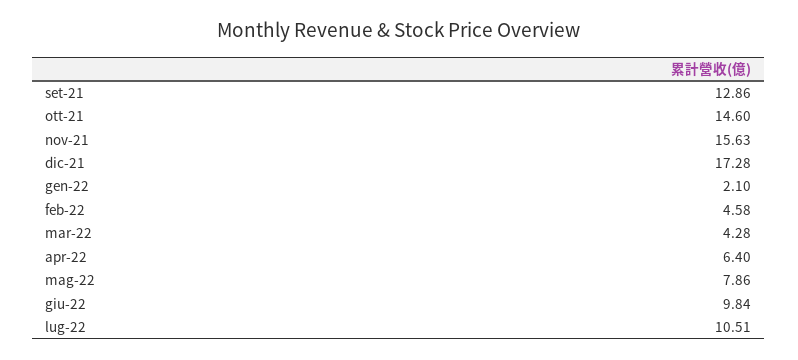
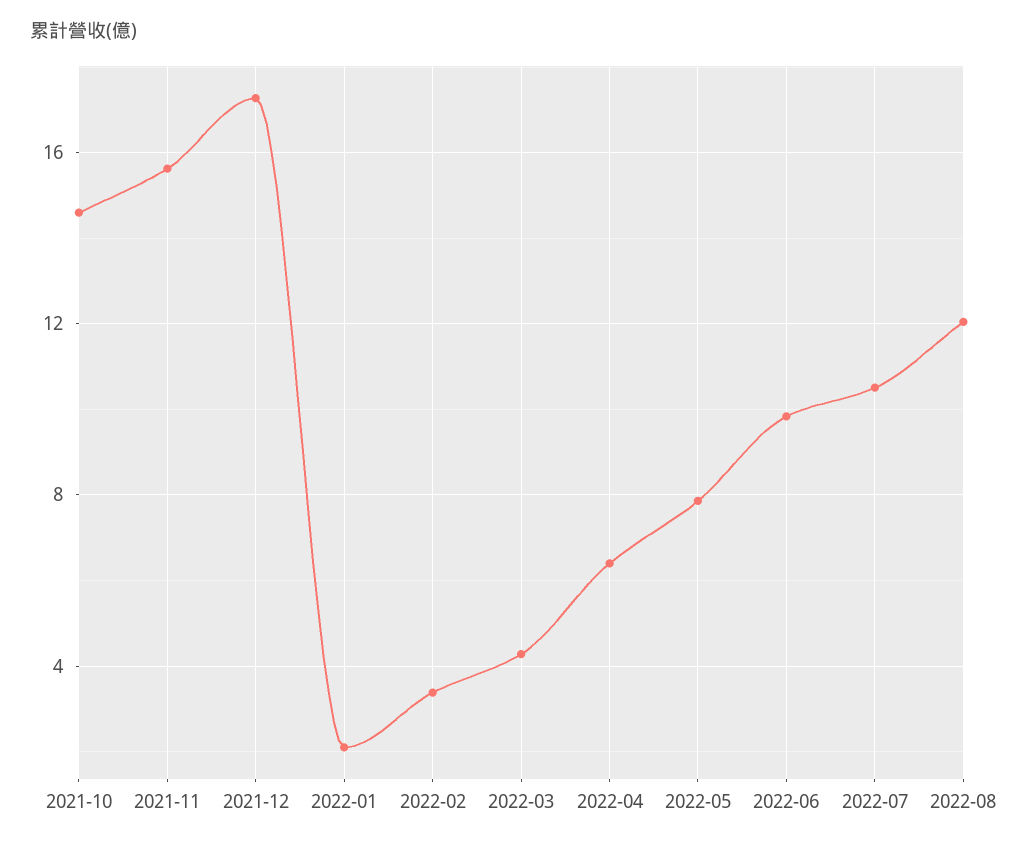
set-21: 12.86 -> none
feb-22: 4.58 -> 3.5
2022-08: none -> 12

